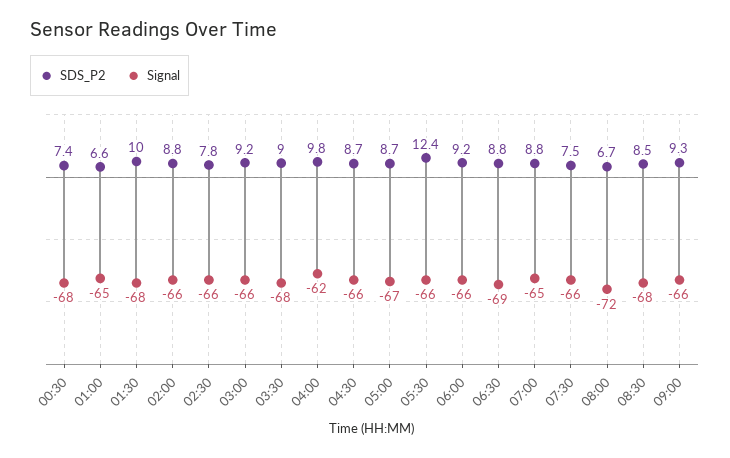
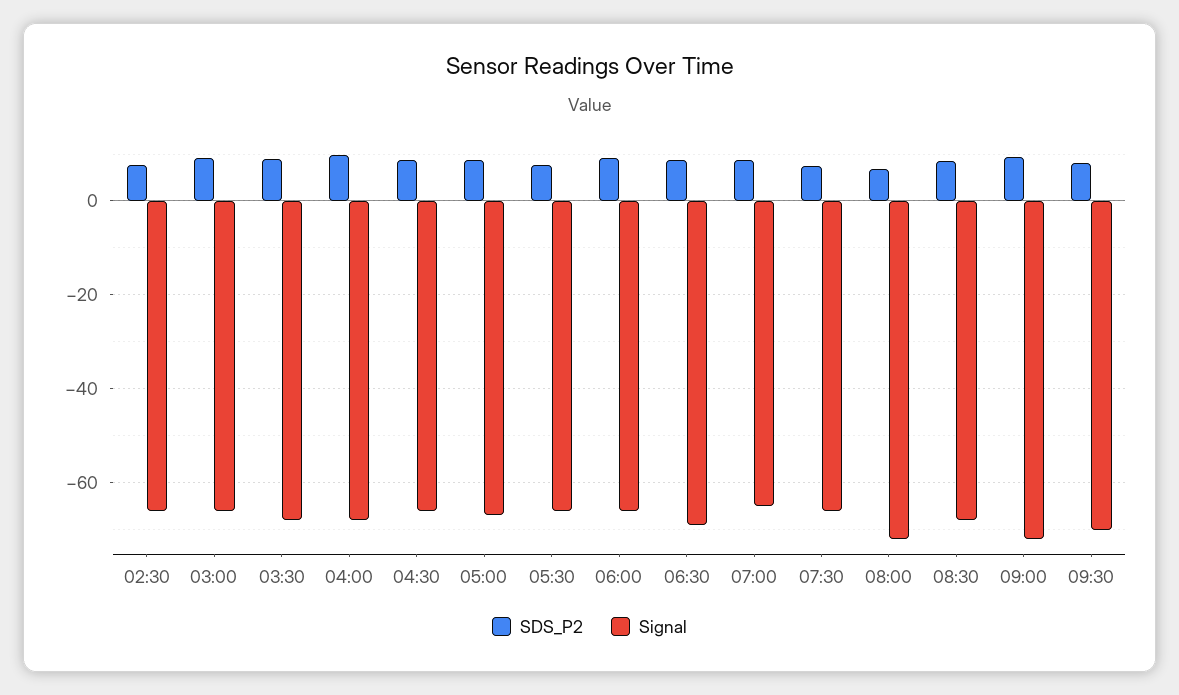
SDS_P2, 00:30: 7.4 -> none
Signal, 00:30: -68 -> none
SDS_P2, 01:00: 6.6 -> none
Signal, 01:00: -65 -> none
SDS_P2, 01:30: 10 -> none
Signal, 01:30: -68 -> none
SDS_P2, 02:00: 8.8 -> none
Signal, 02:00: -66 -> none
Signal, 04:00: -62 -> -68
SDS_P2, 05:30: 12.4 -> 8
Signal, 09:00: -66 -> -72
SDS_P2, 09:30: none -> 8
Signal, 09:30: none -> -70

